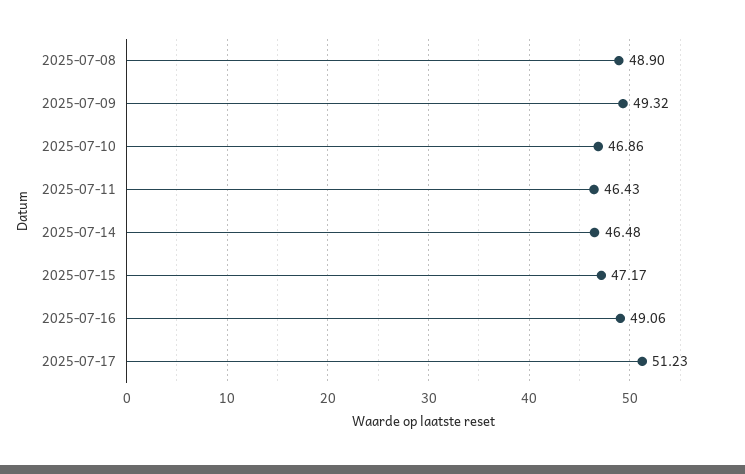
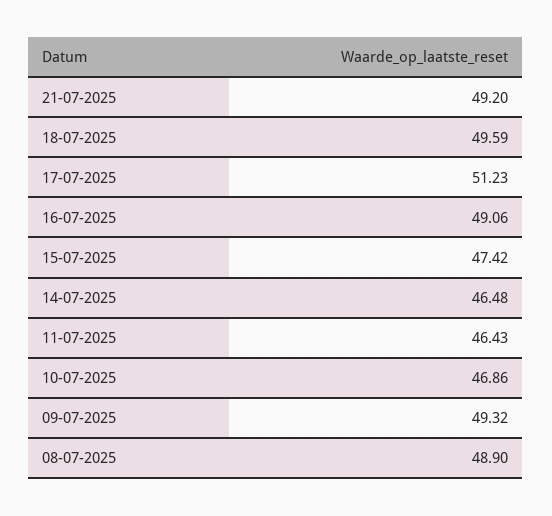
2025-07-15: 47.17 -> 47.42
21-07-2025: none -> 49.2
18-07-2025: none -> 49.59

